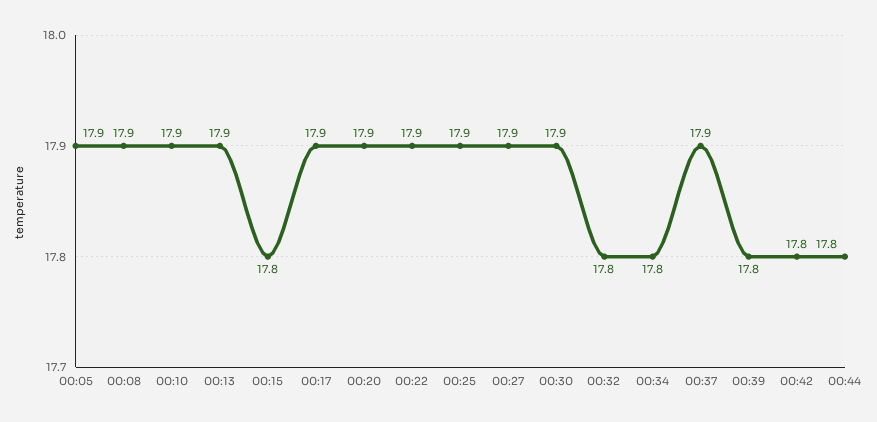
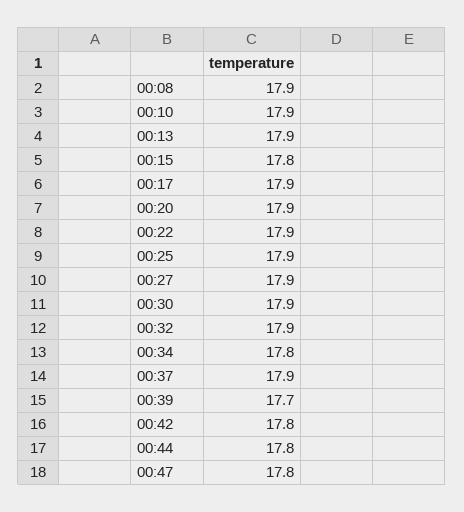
00:05: 17.9 -> none
00:32: 17.8 -> 17.9
00:39: 17.8 -> 17.7
00:47: none -> 17.8

